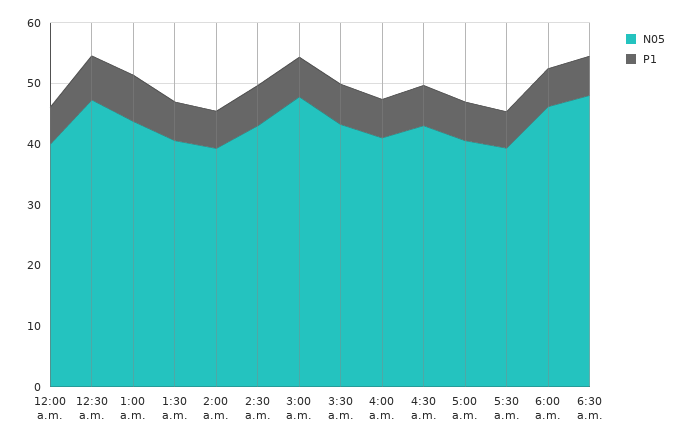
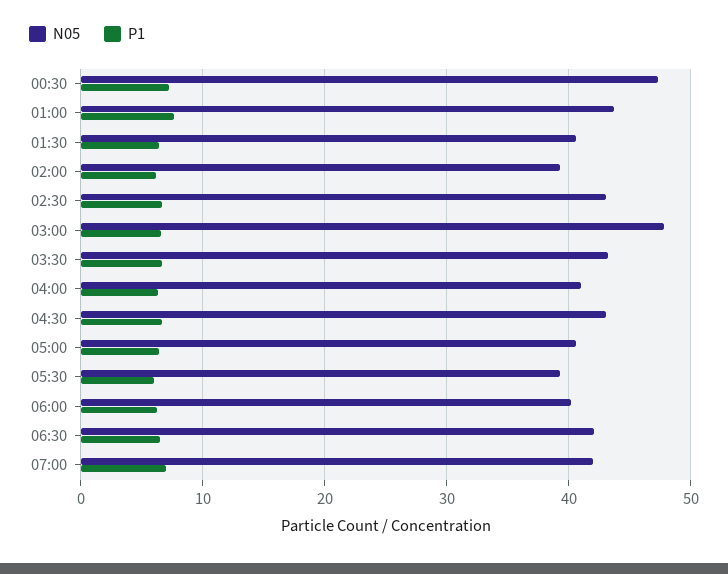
N05, 12:00 a.m.: 40 -> none
P1, 12:00 a.m.: 6 -> none
N05, 6:00 a.m.: 46 -> 40
N05, 6:30 a.m.: 48 -> 42
N05, 07:00: none -> 42
P1, 07:00: none -> 7

